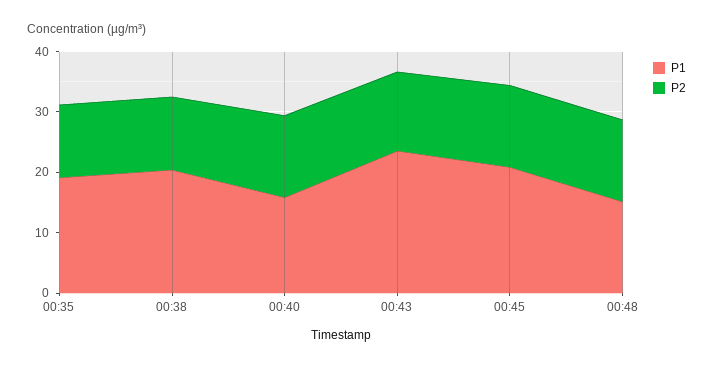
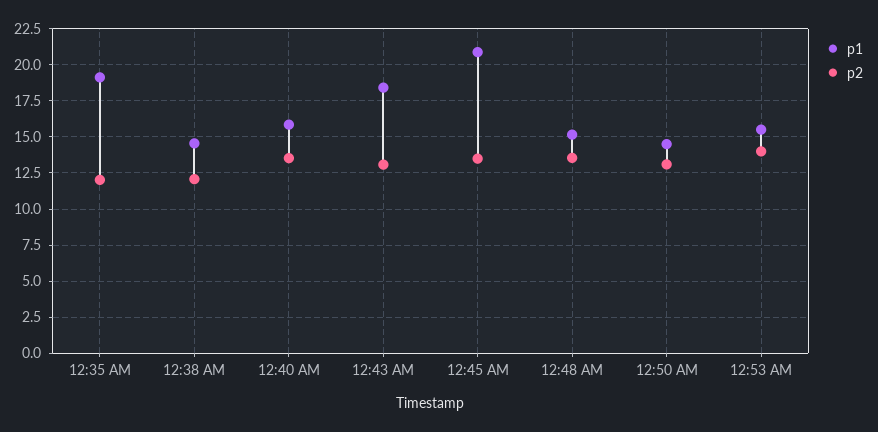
P1, 00:38: 20 -> 14.5
P1, 00:43: 24 -> 18.5
P1, 12:50 AM: none -> 14.5
P2, 12:50 AM: none -> 13
P1, 12:53 AM: none -> 15.5
P2, 12:53 AM: none -> 14

